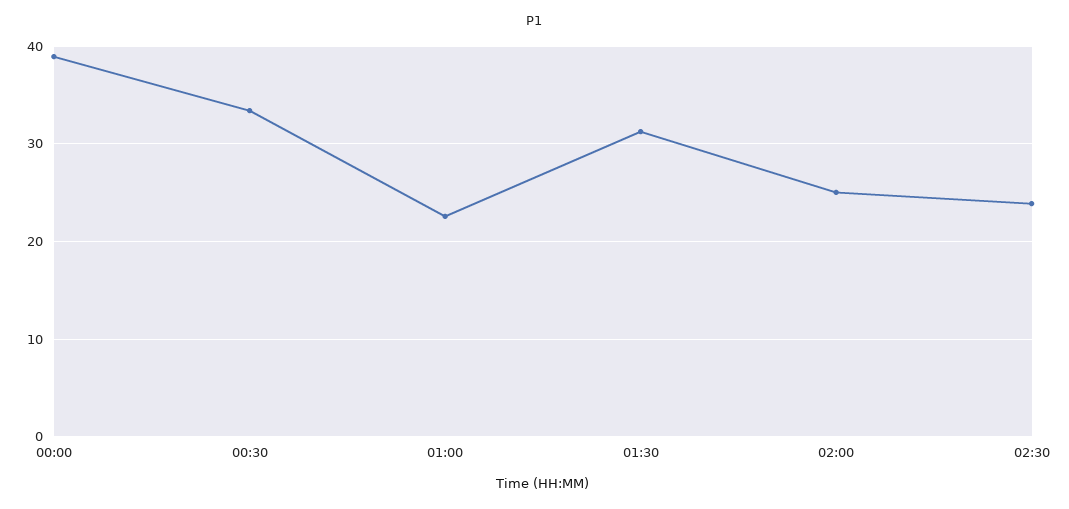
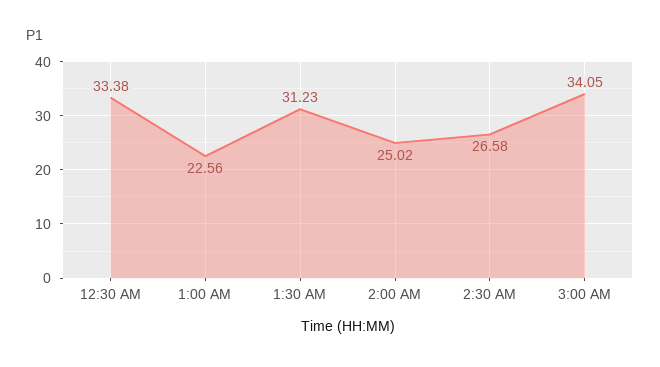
00:00: 39 -> none
02:30: 24 -> 26.58
3:00 AM: none -> 34.05

